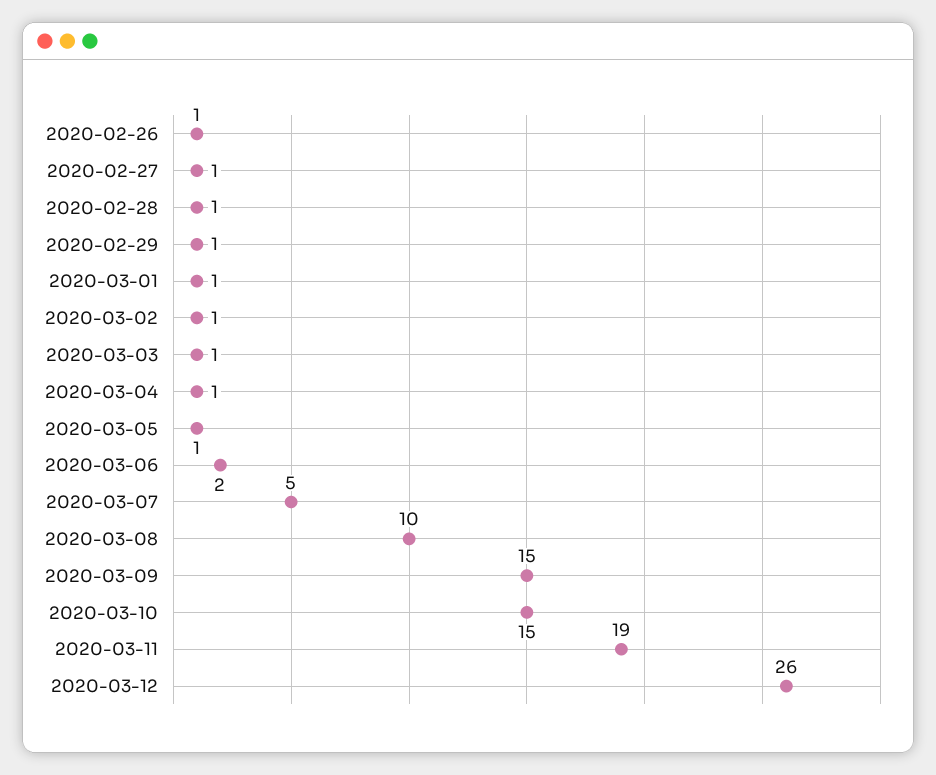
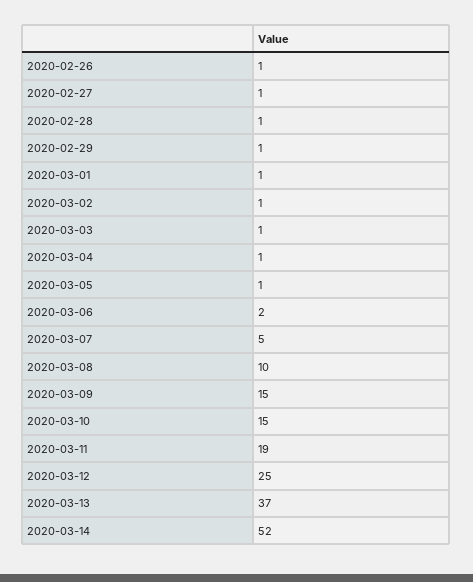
2020-03-12: 26 -> 25
2020-03-13: none -> 37
2020-03-14: none -> 52

